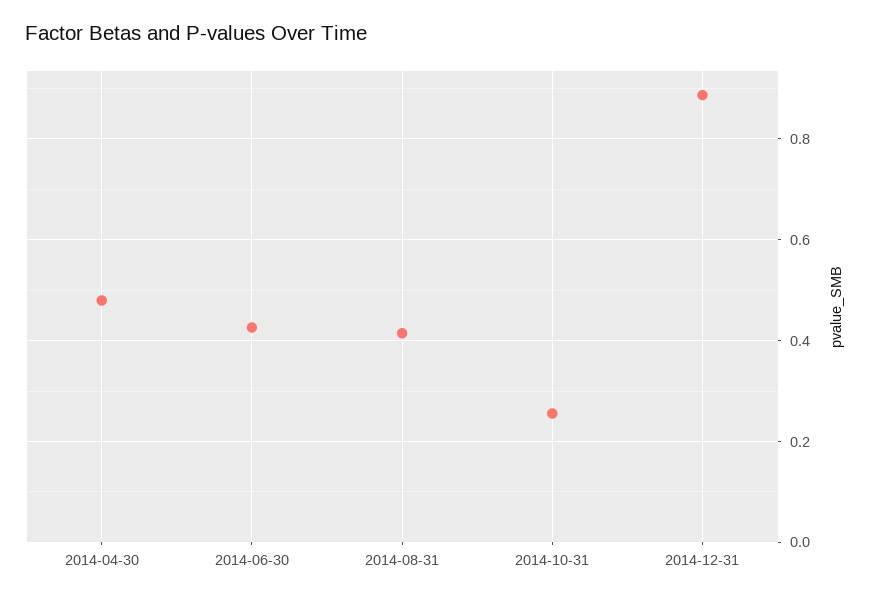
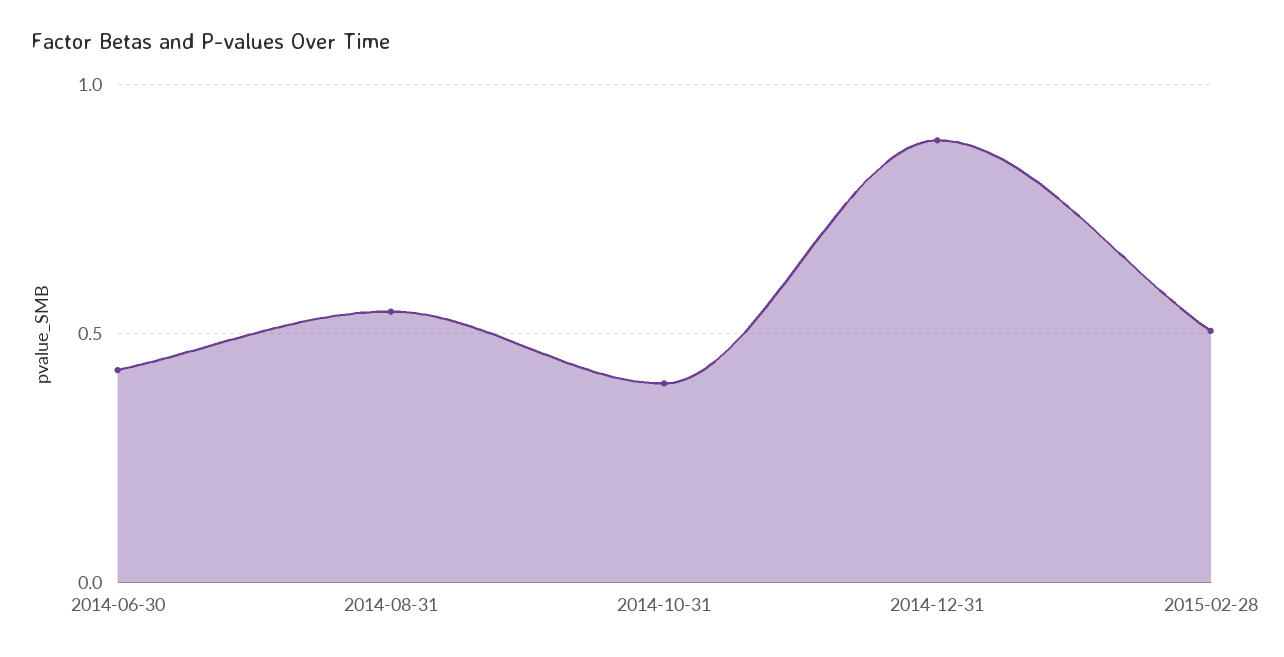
2014-04-30: 0.48 -> none
2014-08-31: 0.42 -> 0.55
2014-10-31: 0.26 -> 0.4
2015-02-28: none -> 0.5

